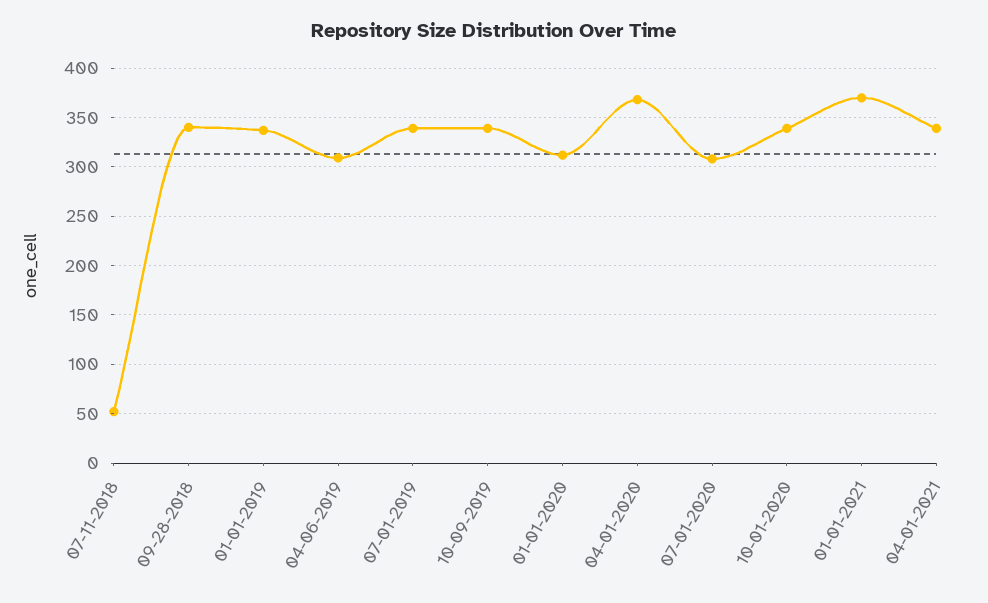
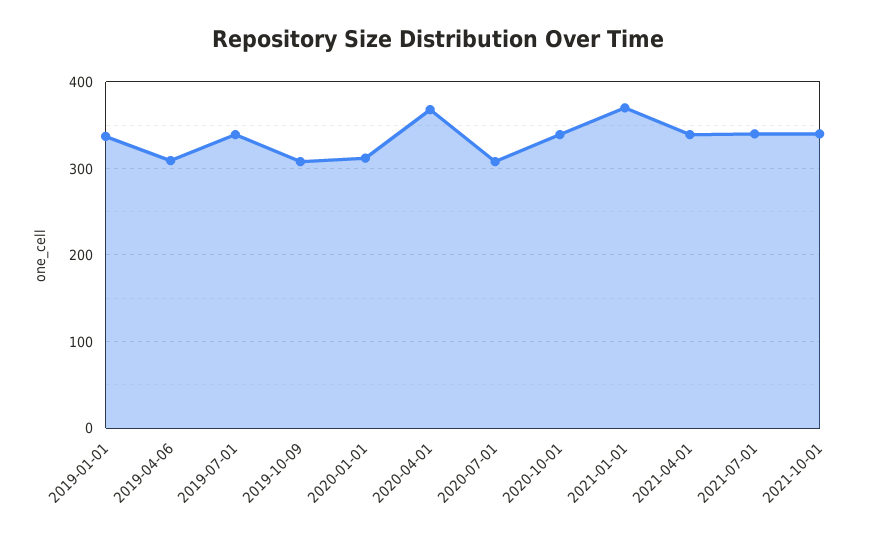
07-11-2018: 50 -> none
09-28-2018: 340 -> none
10-09-2019: 340 -> 310
2021-07-01: none -> 340
2021-10-01: none -> 340

